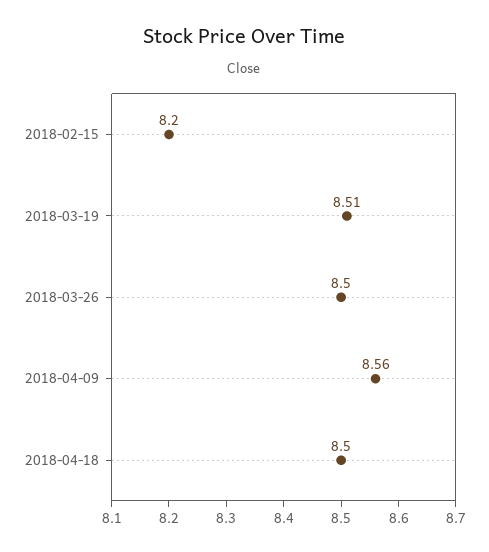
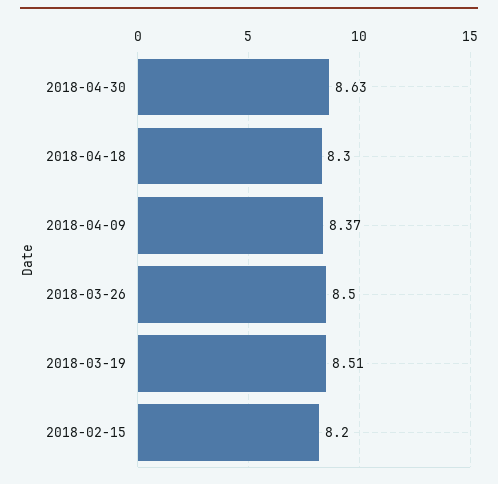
2018-04-09: 8.56 -> 8.37
2018-04-18: 8.5 -> 8.3
2018-04-30: none -> 8.63

